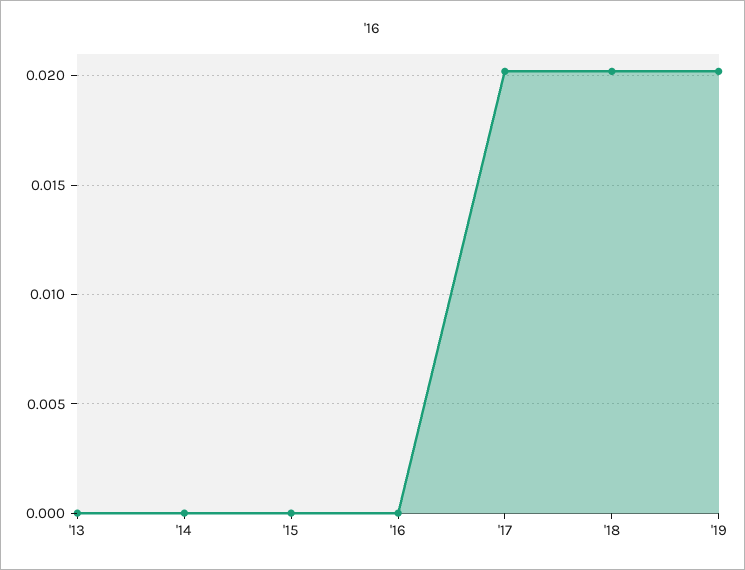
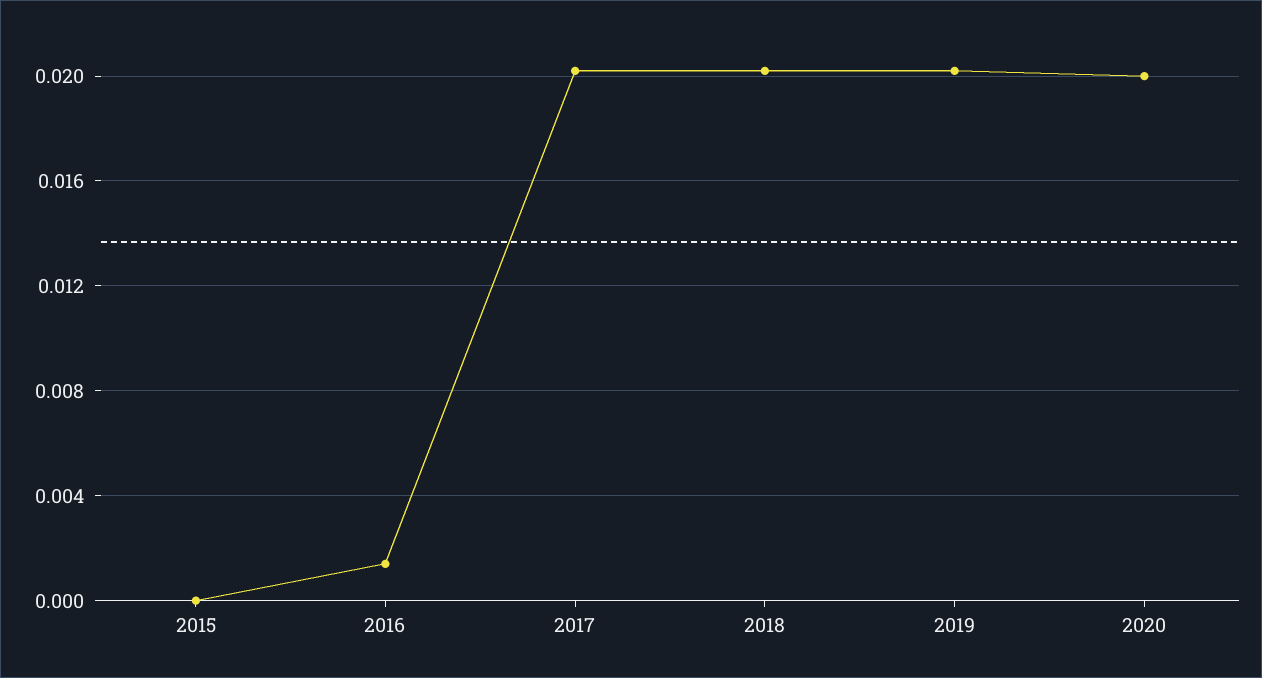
'13: 0 -> none
'14: 0 -> none
'16: 0 -> 0.0015
2020: none -> 0.02

